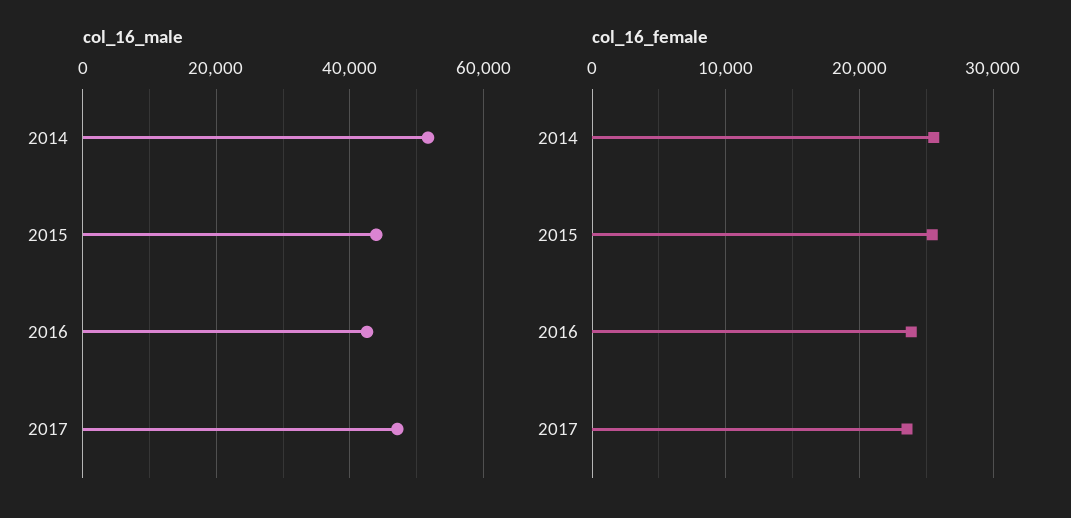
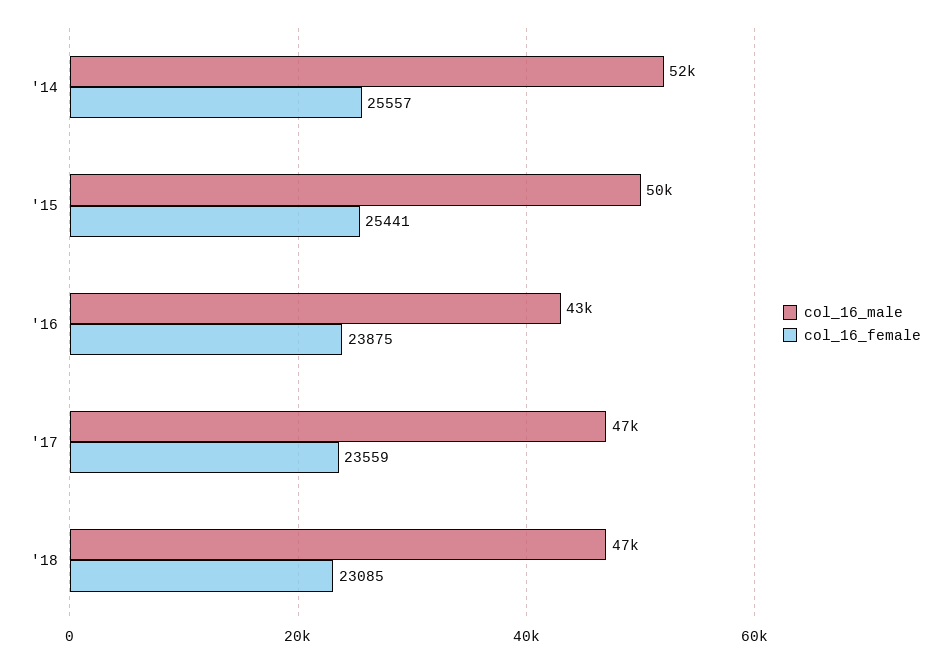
col_16_male, 2015: 44000 -> 50000
col_16_male, '18: none -> 47000
col_16_female, '18: none -> 23085

